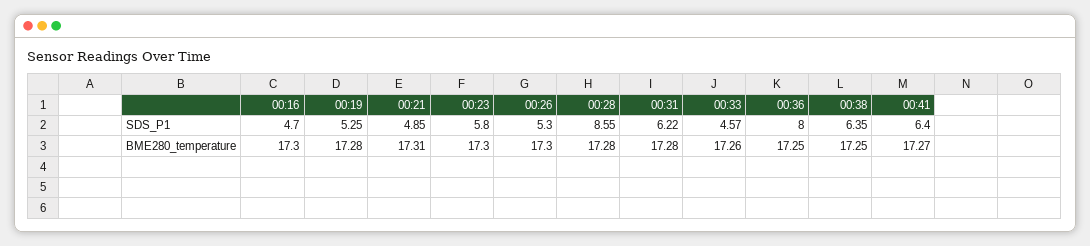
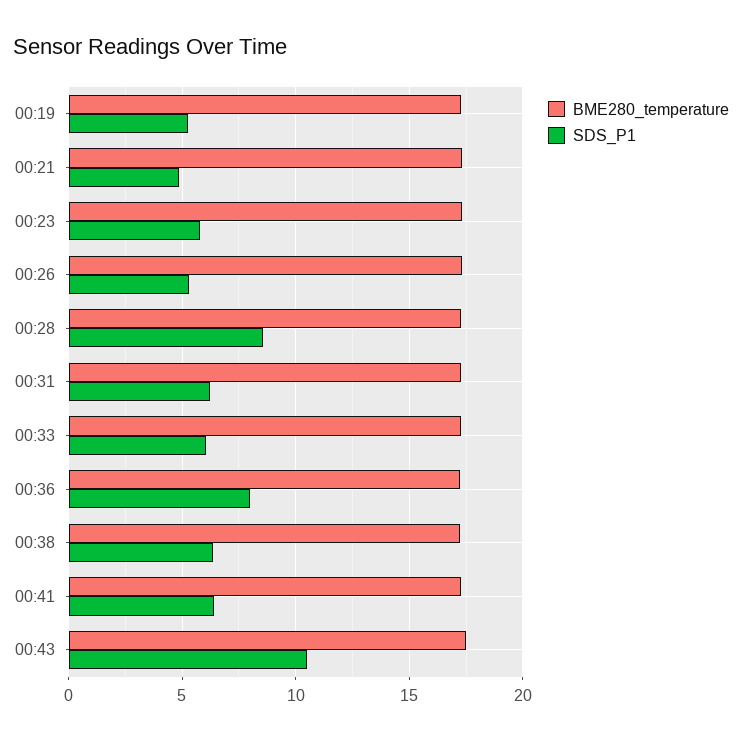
SDS_P1, 00:16: 4.7 -> none
SDS_P1, 00:33: 4.57 -> 6
BME280_temperature, 00:16: 17.3 -> none
BME280_temperature, 00:43: none -> 17.5
SDS_P1, 00:43: none -> 10.5

